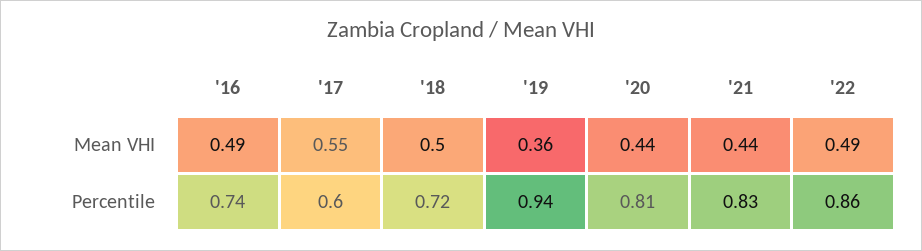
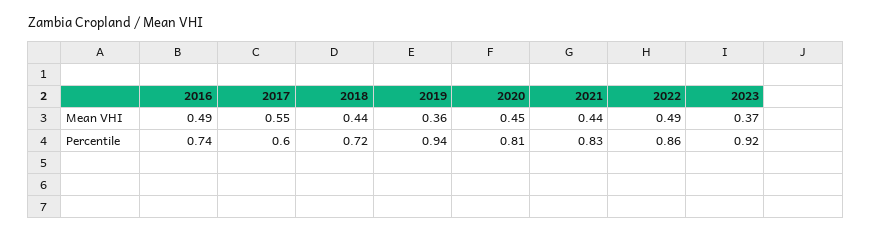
'18, Mean VHI: 0.5 -> 0.44
'20, Mean VHI: 0.44 -> 0.45
2023, Mean VHI: none -> 0.37
2023, Percentile: none -> 0.92

